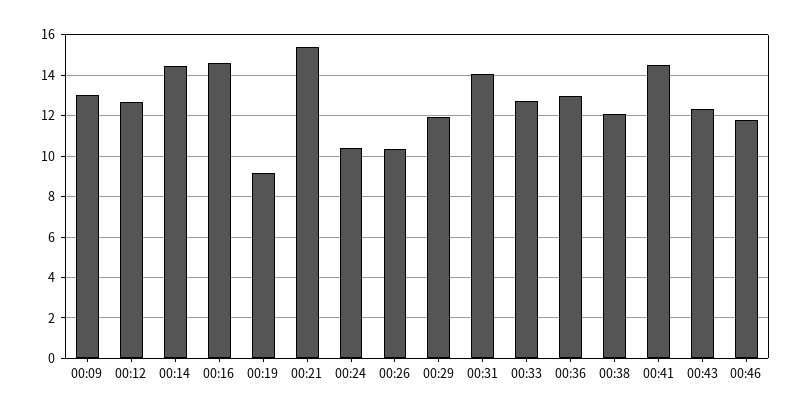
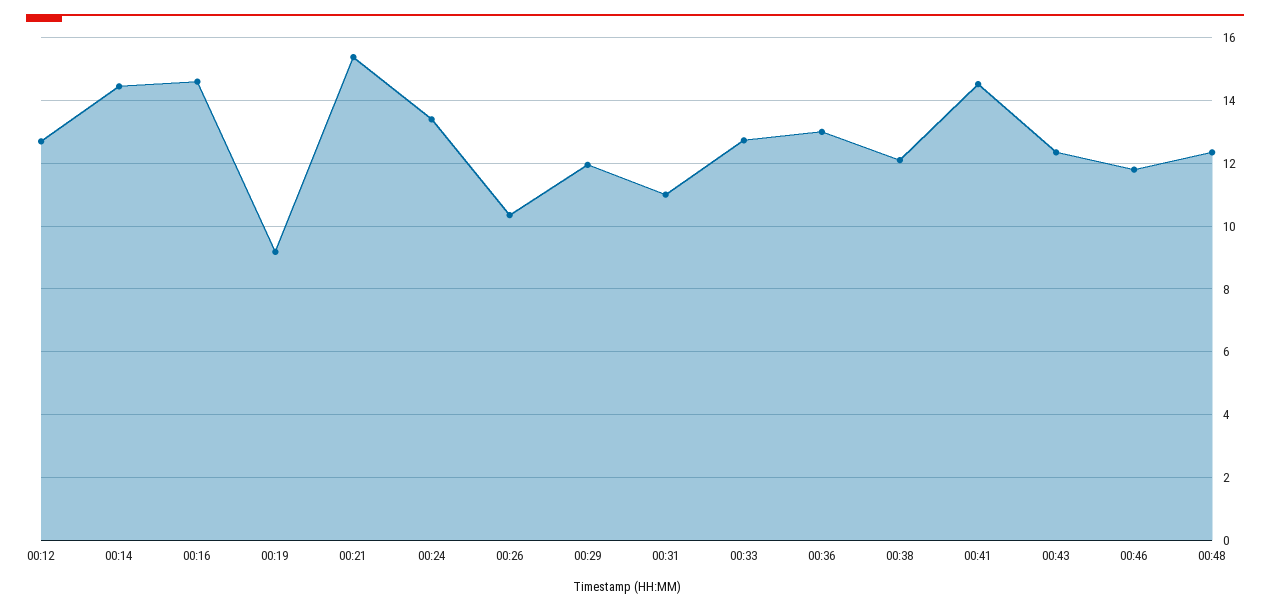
00:09: 13 -> none
00:24: 10.5 -> 13.4
00:31: 14 -> 11
00:48: none -> 12.4

